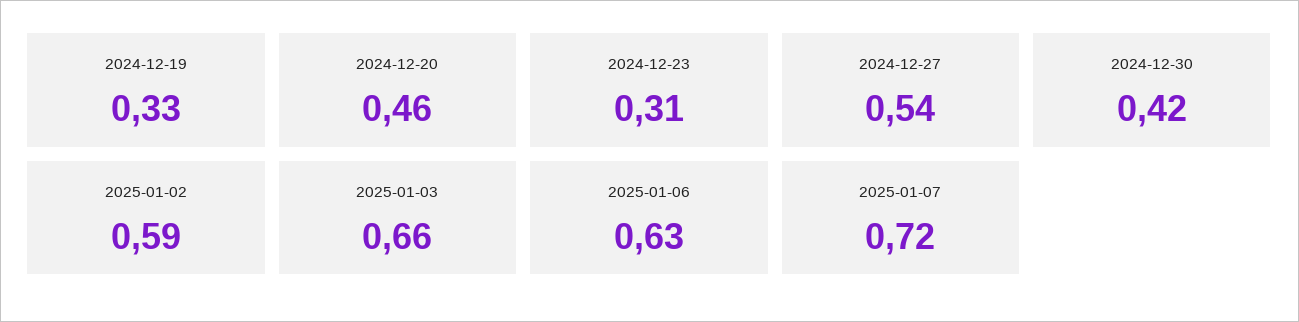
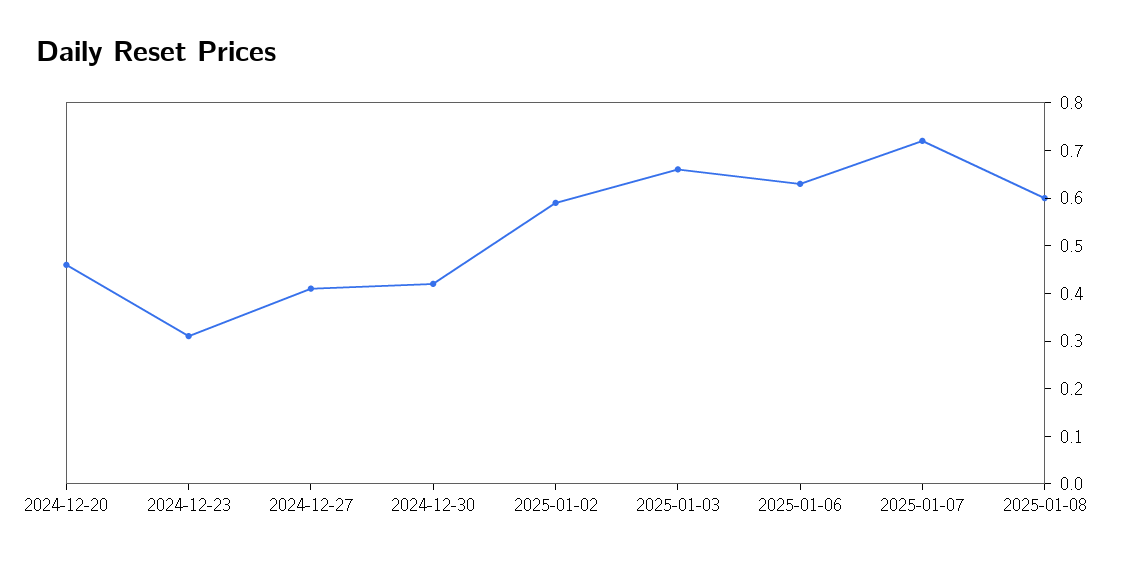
2024-12-19: 0.33 -> none
2024-12-27: 0.54 -> 0.4
2025-01-08: none -> 0.6

